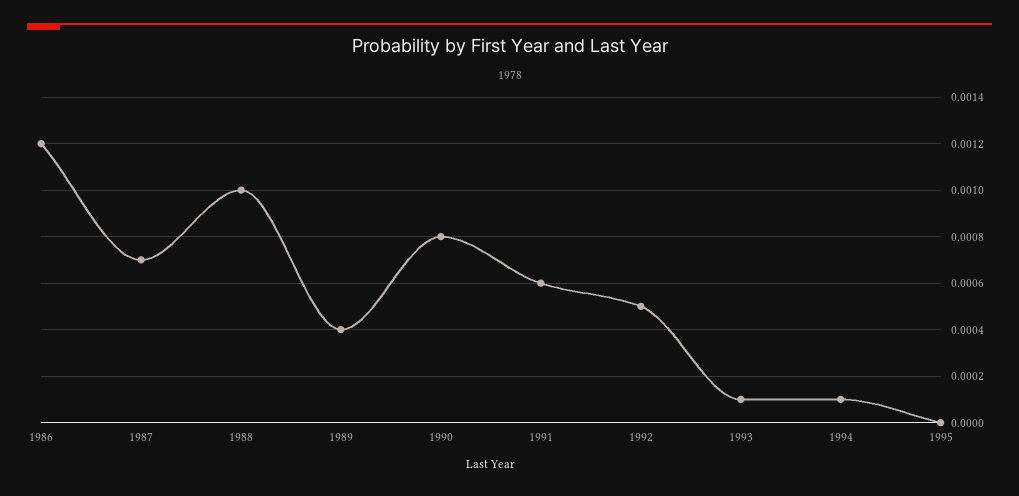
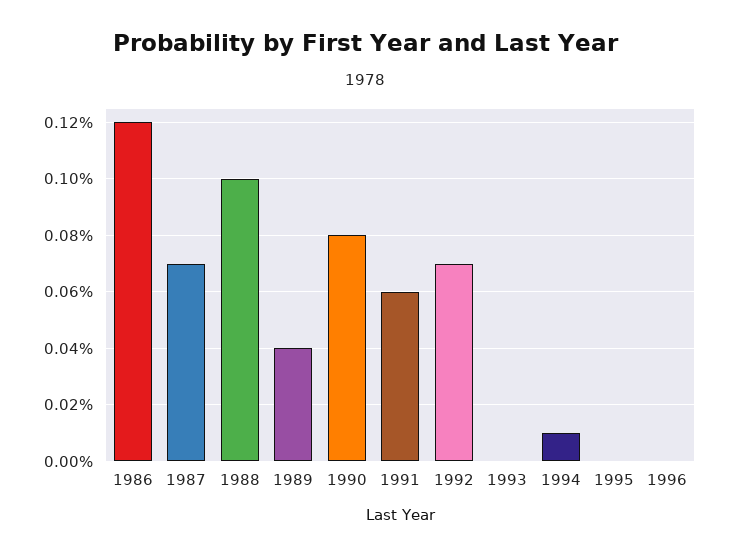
1992: 0.0005 -> 0.0007
1993: 0.0001 -> 0
1996: none -> 0

